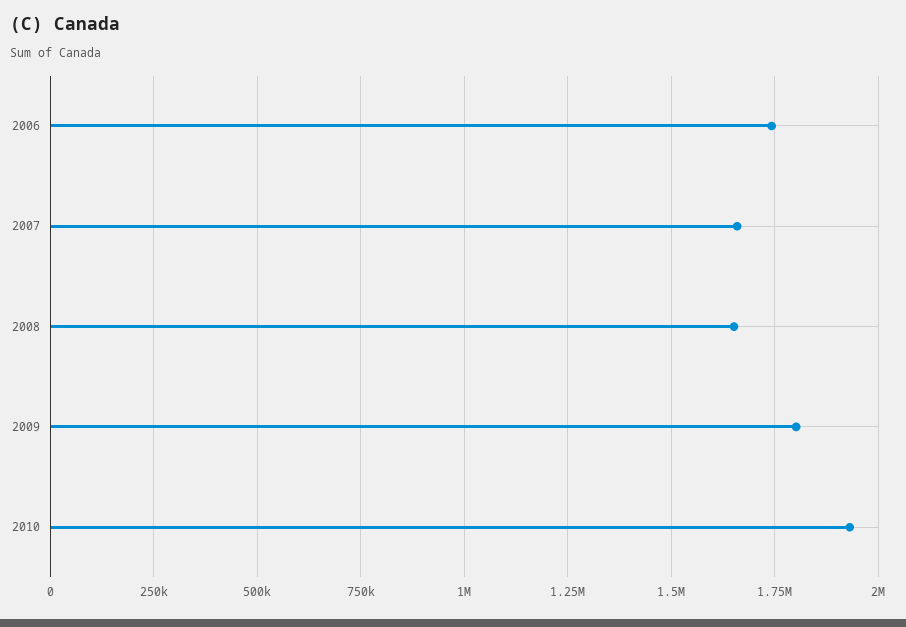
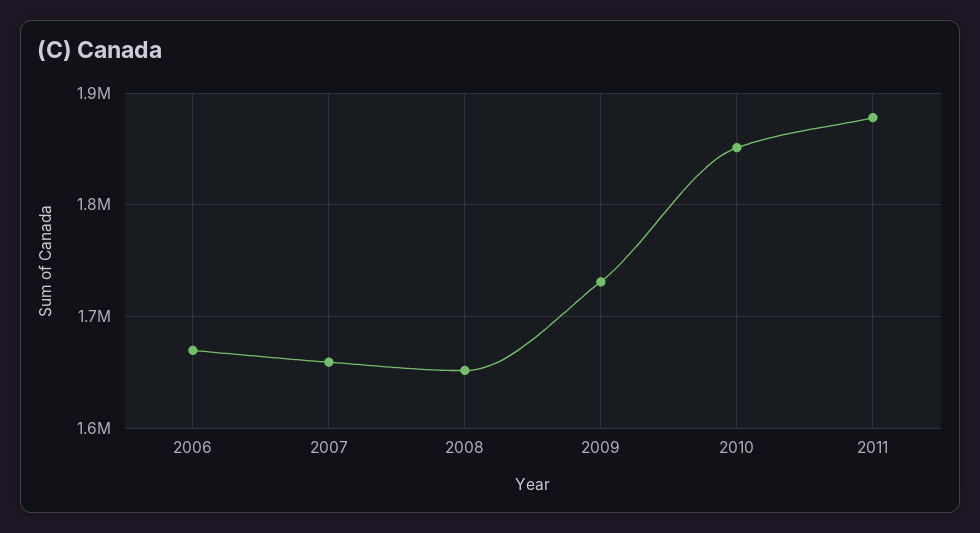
2006: 1750000 -> 1670000
2009: 1800000 -> 1730000
2010: 1925000 -> 1850000
2011: none -> 1880000

